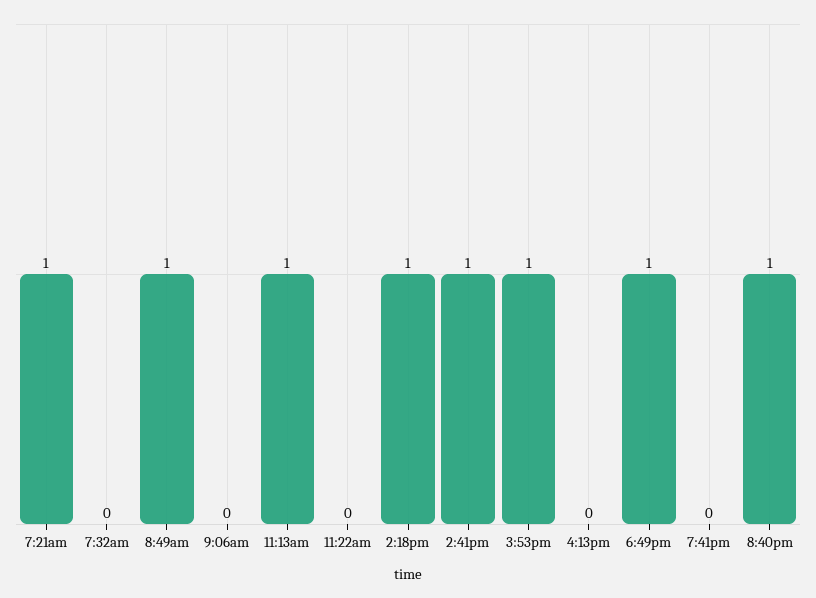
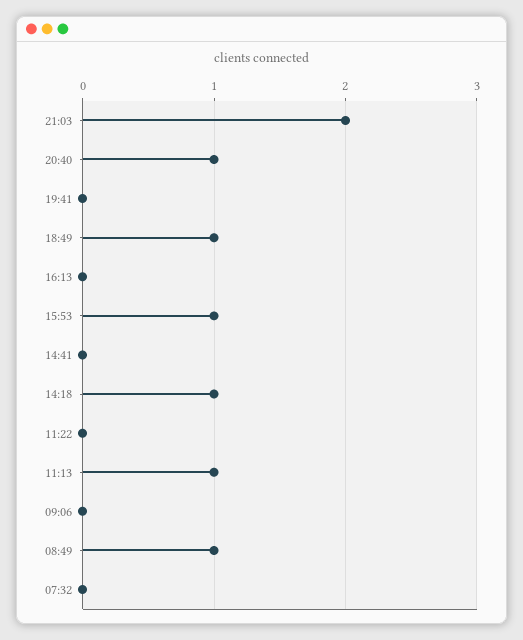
7:21am: 1 -> none
2:41pm: 1 -> 0
21:03: none -> 2

